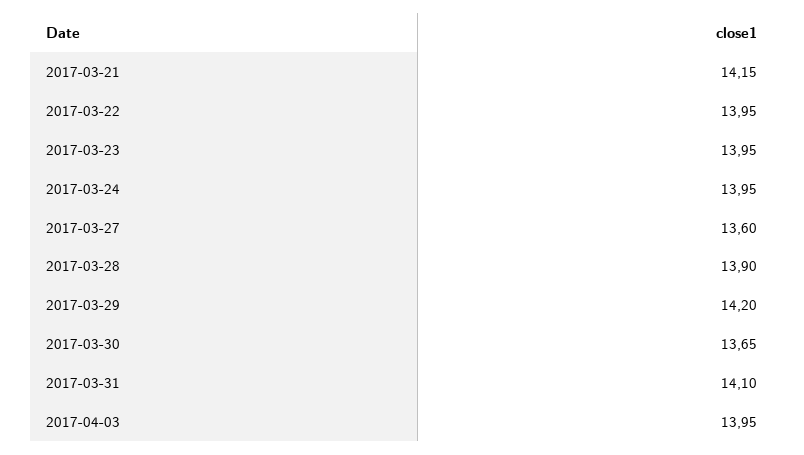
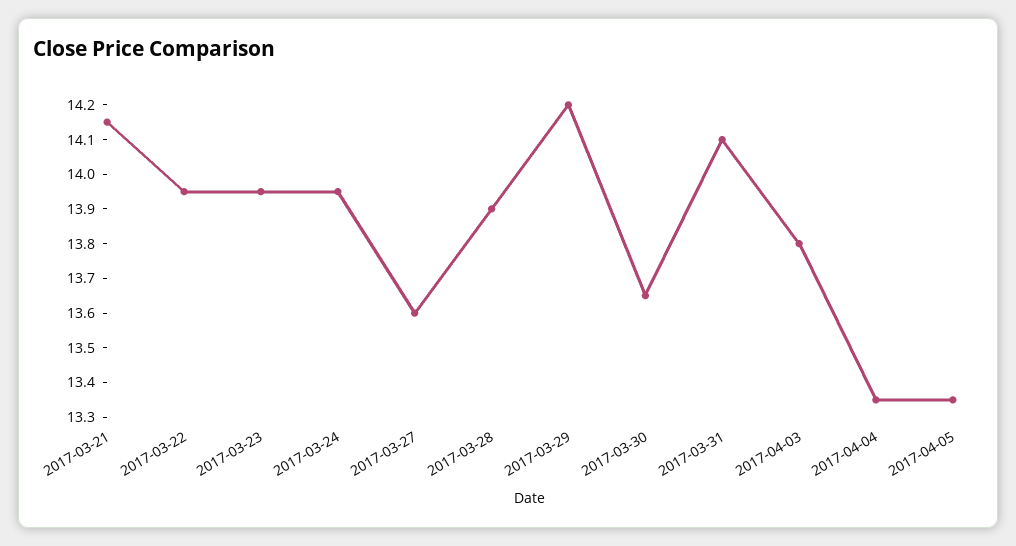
2017-04-03: 13.95 -> 13.8
2017-04-04: none -> 13.35
2017-04-05: none -> 13.35

